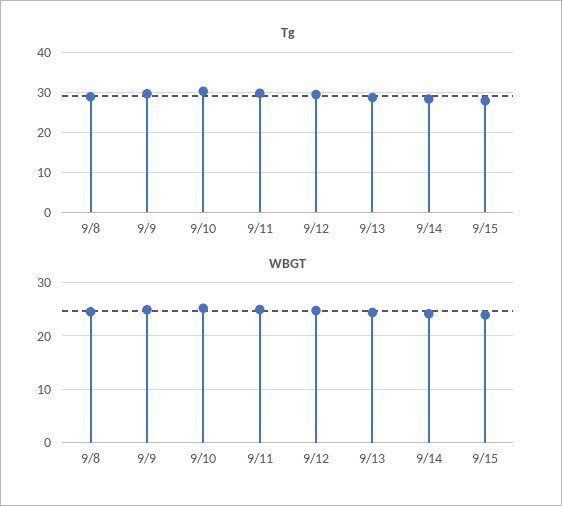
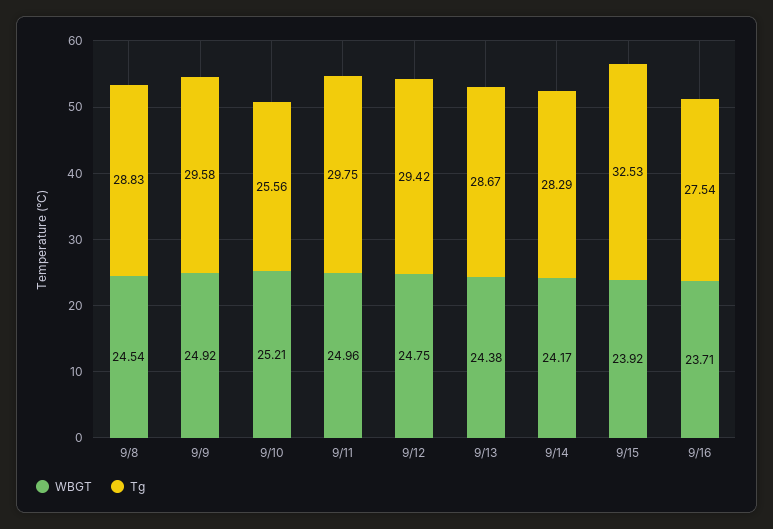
Tg, 9/10: 30 -> 25.56
Tg, 9/15: 28 -> 32.53
WBGT, 9/16: none -> 23.71
Tg, 9/16: none -> 27.54

